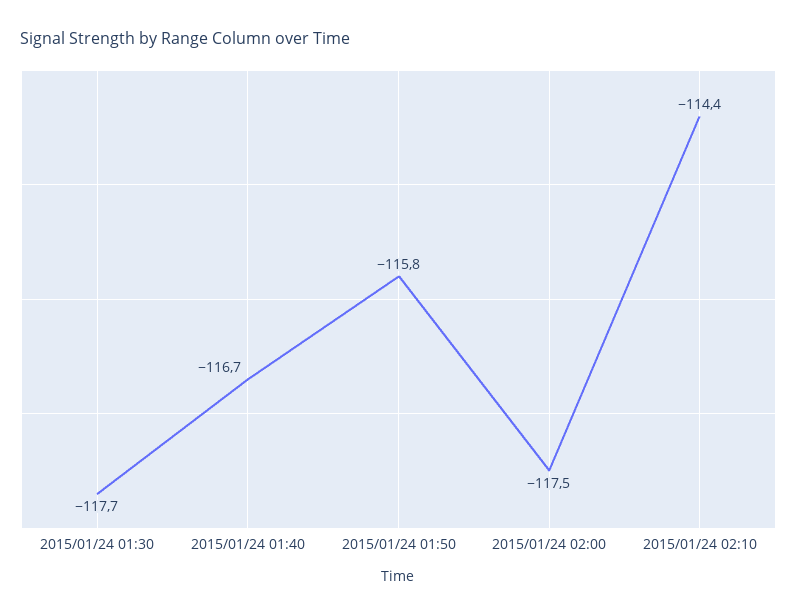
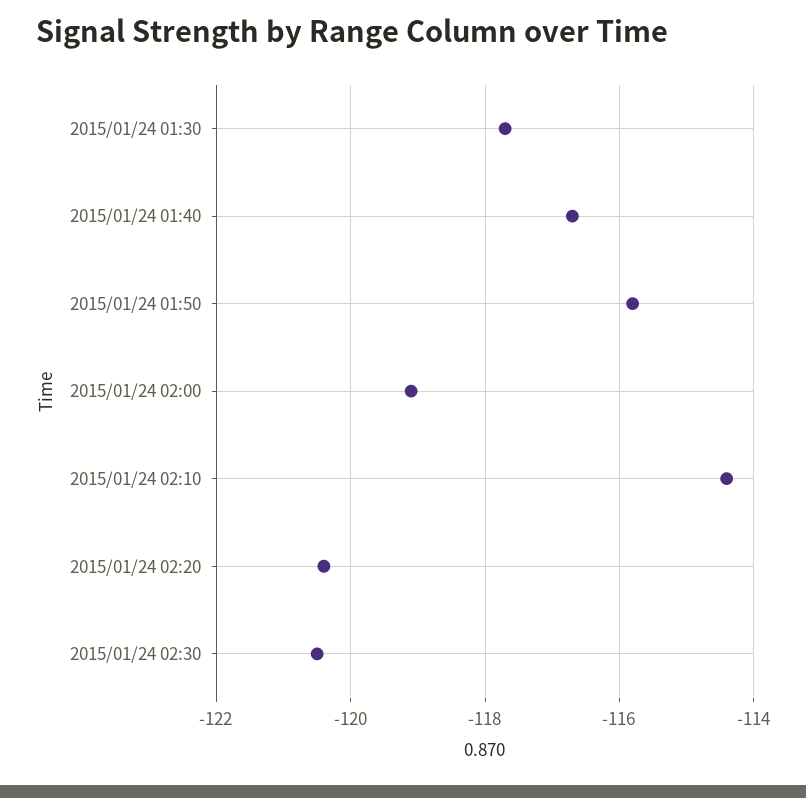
2015/01/24 02:00: -117.5 -> -119
2015/01/24 02:20: none -> -120.5
2015/01/24 02:30: none -> -120.5

